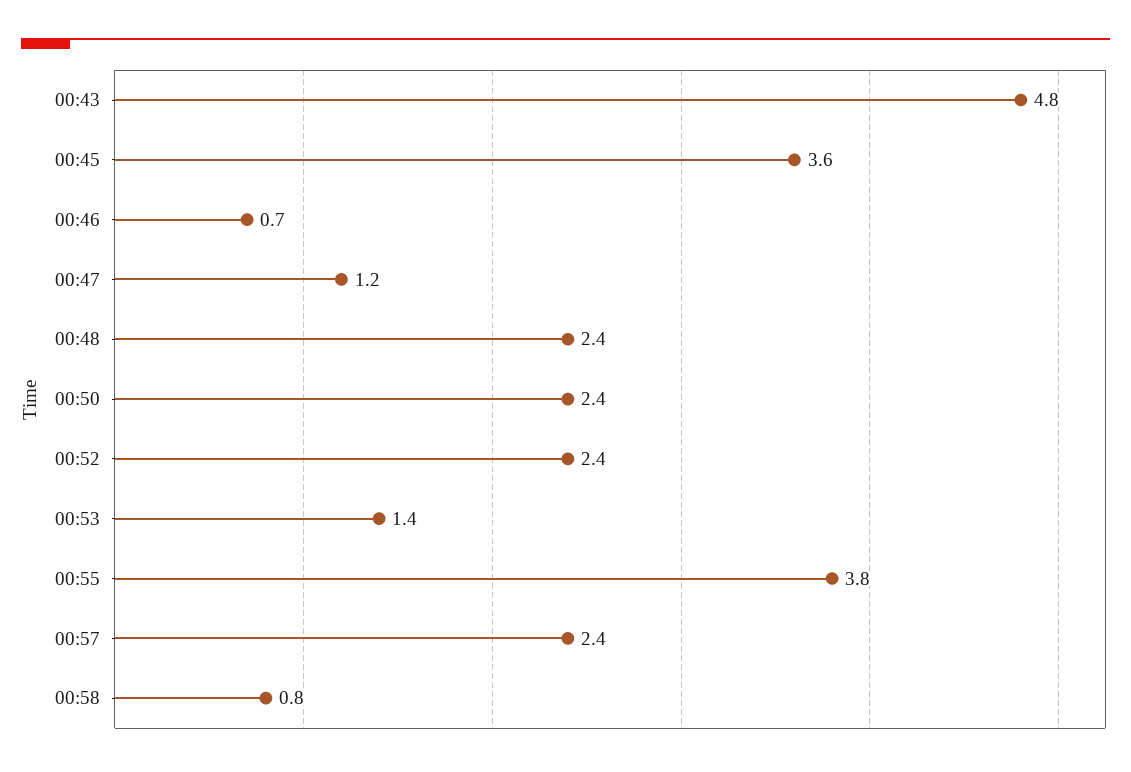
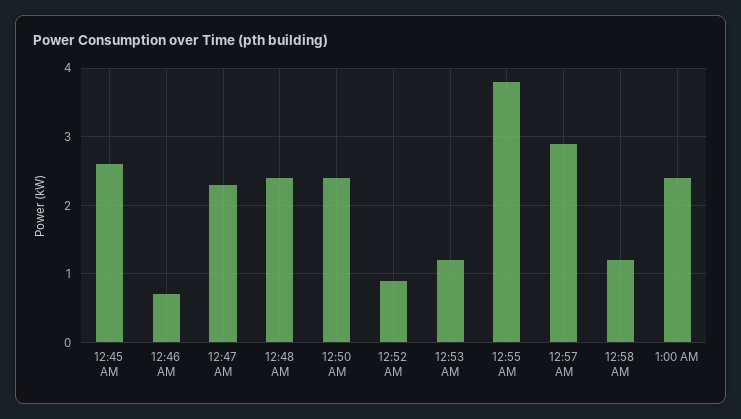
00:43: 4.8 -> none
00:45: 3.6 -> 2.6
00:47: 1.2 -> 2.3
00:52: 2.4 -> 0.9
00:53: 1.4 -> 1.2
00:57: 2.4 -> 2.9
00:58: 0.8 -> 1.2
1:00 AM: none -> 2.4

